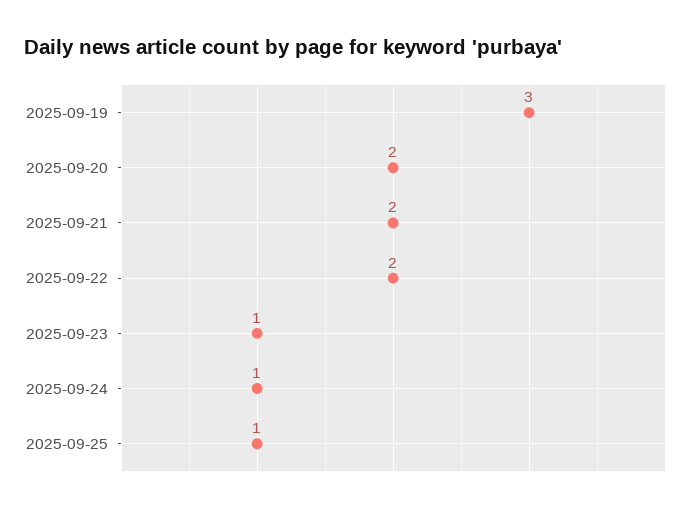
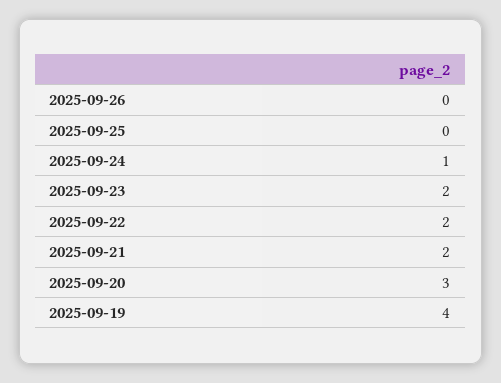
2025-09-19: 3 -> 4
2025-09-20: 2 -> 3
2025-09-23: 1 -> 2
2025-09-25: 1 -> 0
2025-09-26: none -> 0

